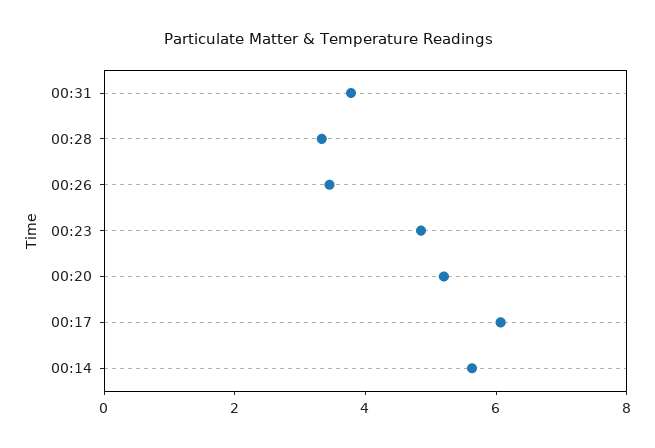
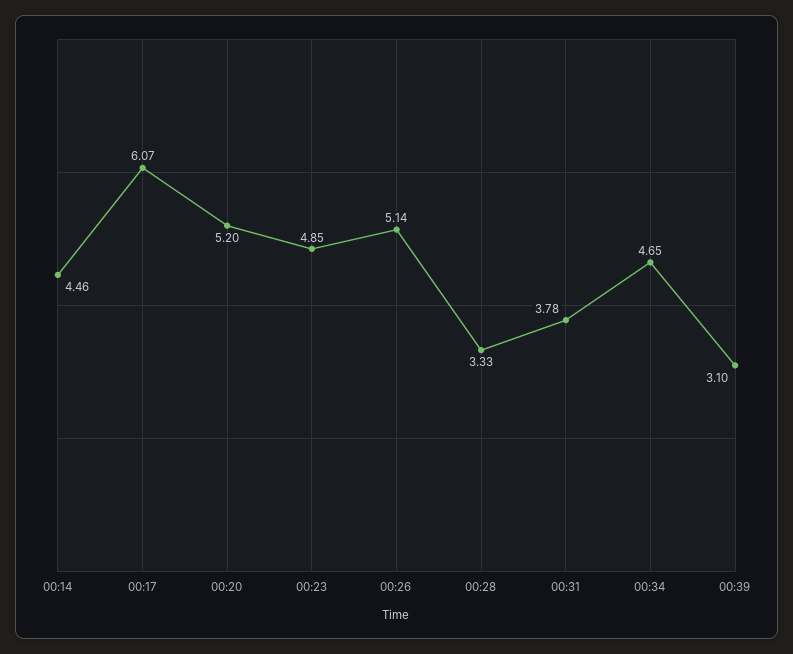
00:26: 3.5 -> 5.14
00:14: 5.5 -> 4.46
00:34: none -> 4.65
00:39: none -> 3.1

